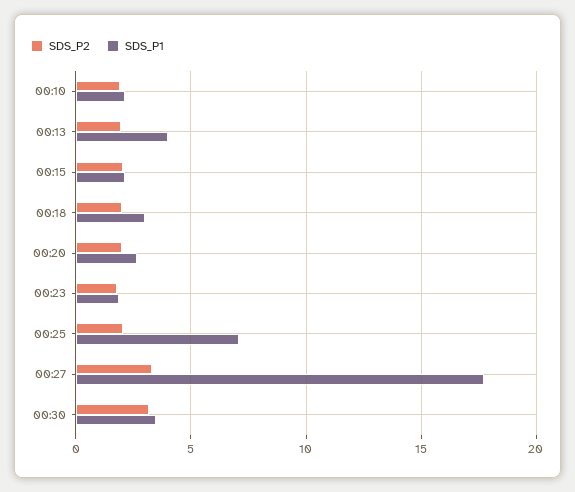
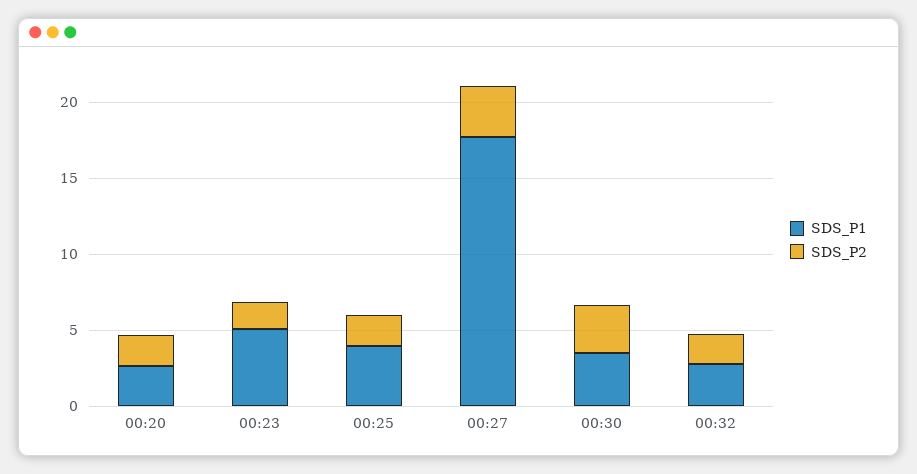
SDS_P2, 00:10: 2 -> none
SDS_P1, 00:10: 2 -> none
SDS_P2, 00:13: 2 -> none
SDS_P1, 00:13: 4 -> none
SDS_P2, 00:15: 2 -> none
SDS_P1, 00:15: 2 -> none
SDS_P2, 00:18: 2 -> none
SDS_P1, 00:18: 3 -> none
SDS_P1, 00:23: 2 -> 5
SDS_P1, 00:25: 7 -> 4
SDS_P1, 00:32: none -> 3
SDS_P2, 00:32: none -> 2

